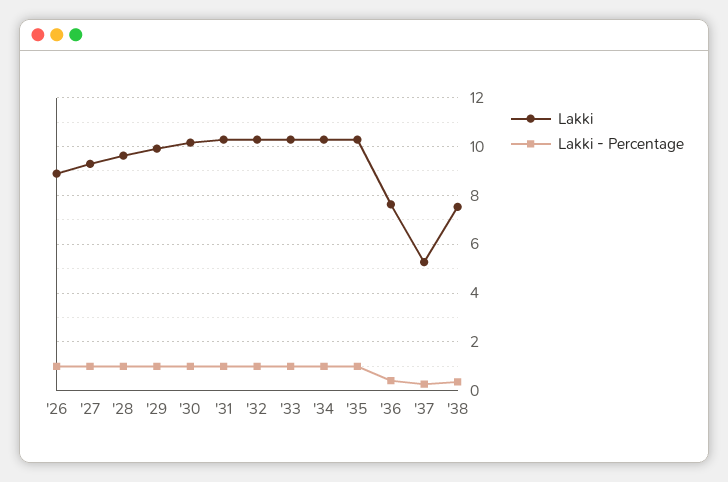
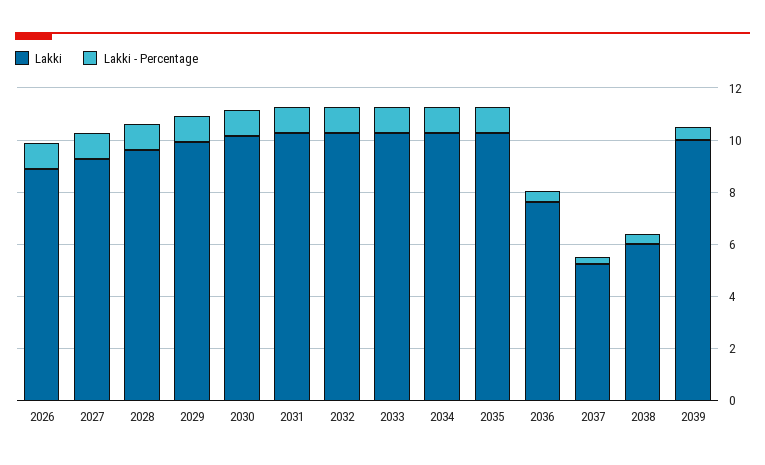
Lakki, '38: 7.5 -> 6
Lakki, 2039: none -> 10
Lakki - Percentage, 2039: none -> 0.5

